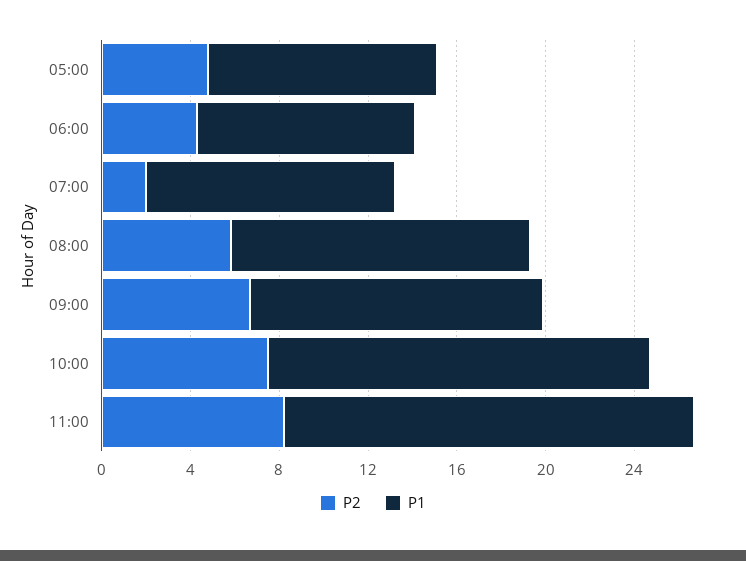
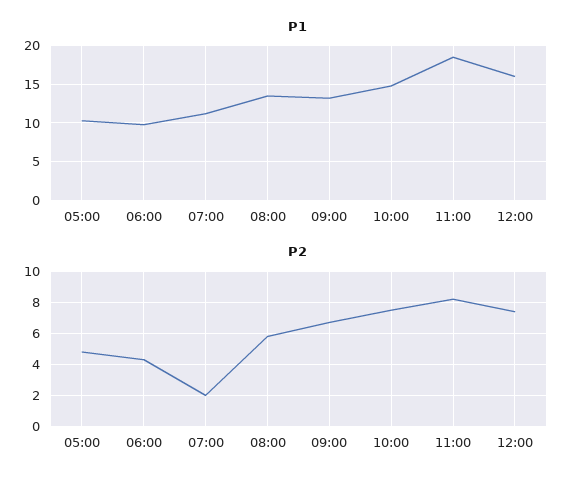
P1, 10:00: 17 -> 15
P1, 12:00: none -> 16
P2, 12:00: none -> 7.5

